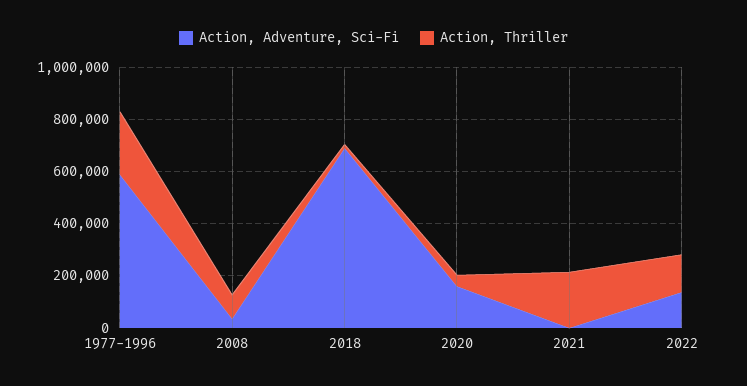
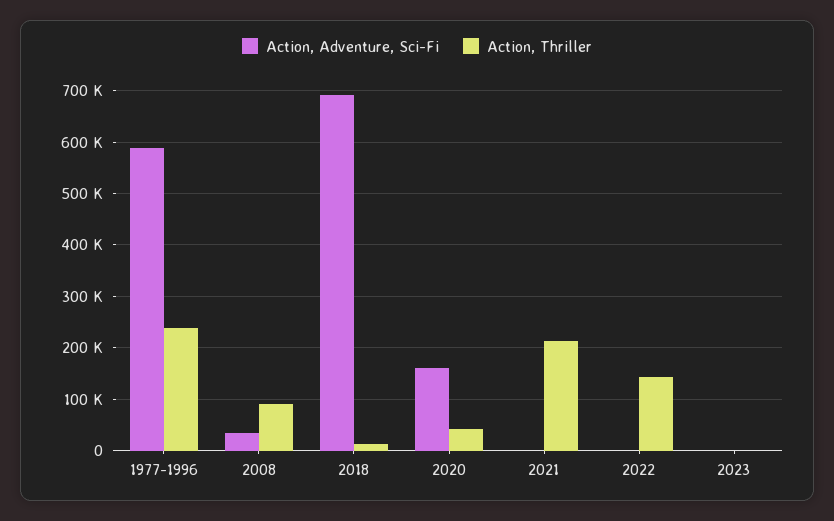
Action, Adventure, Sci-Fi, 2022: 150000 -> 0
Action, Adventure, Sci-Fi, 2023: none -> 0
Action, Thriller, 2023: none -> 0

